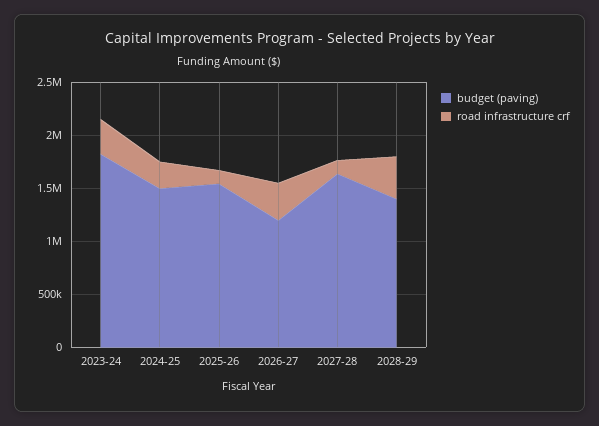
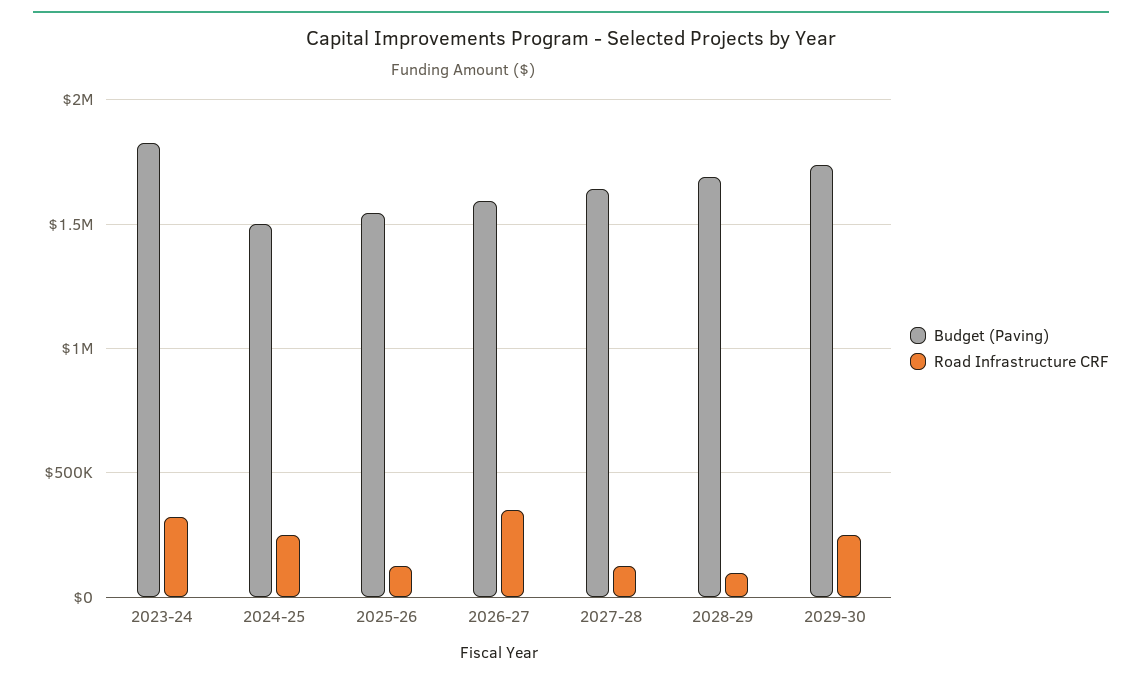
budget (paving), 2026-27: 1200000 -> 1600000
budget (paving), 2028-29: 1400000 -> 1700000
road infrastructure crf, 2028-29: 400000 -> 100000
budget (paving), 2029-30: none -> 1750000
road infrastructure crf, 2029-30: none -> 250000

